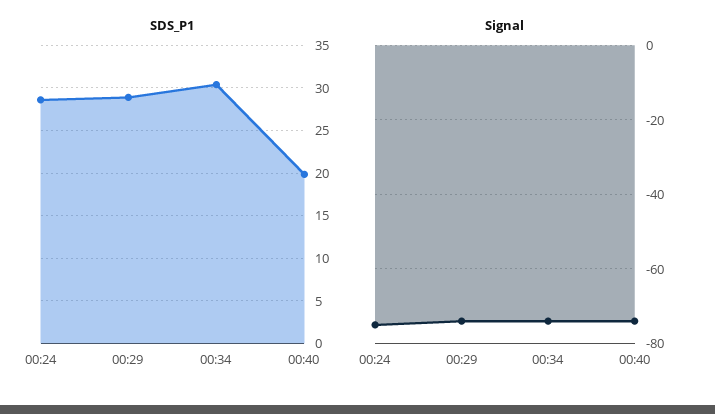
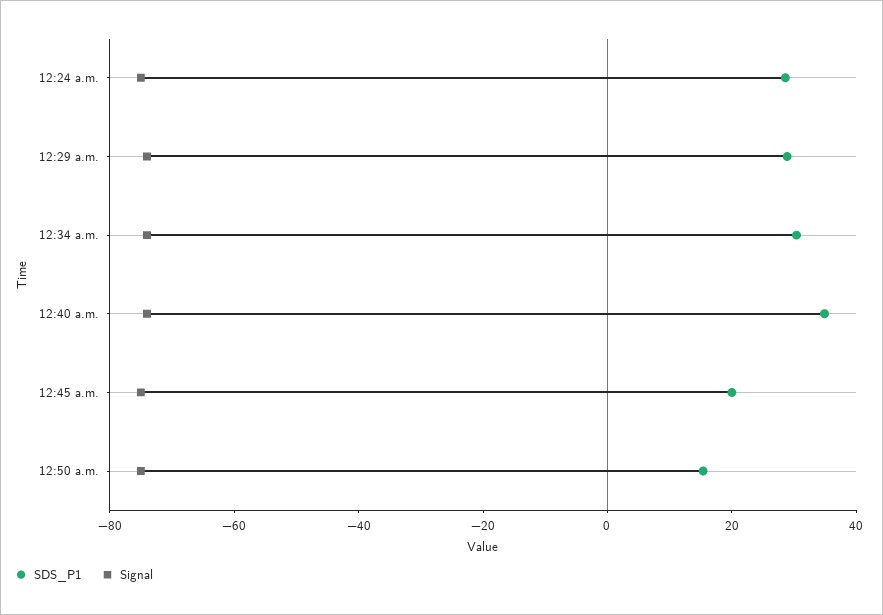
SDS_P1, 00:40: 20 -> 35
SDS_P1, 12:45 a.m.: none -> 20
Signal, 12:45 a.m.: none -> -75
SDS_P1, 12:50 a.m.: none -> 15
Signal, 12:50 a.m.: none -> -75

